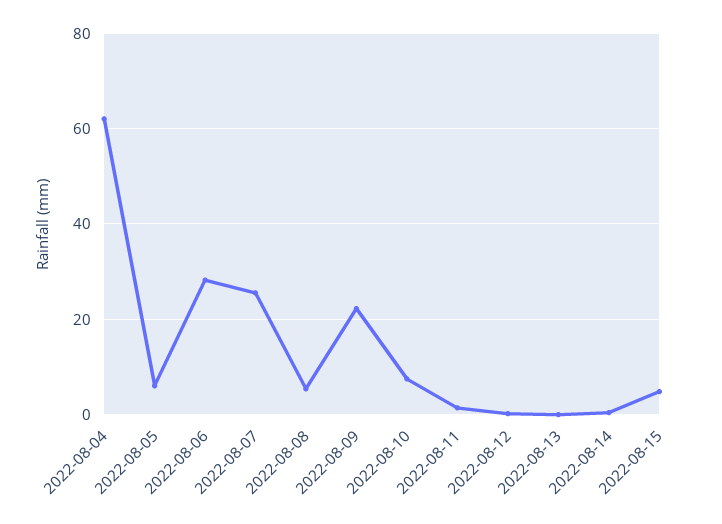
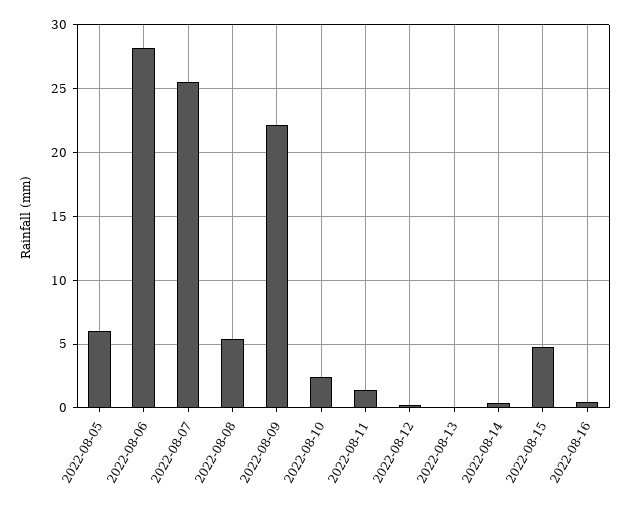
2022-08-04: 62 -> none
2022-08-10: 8 -> 2.5
2022-08-16: none -> 0.5

